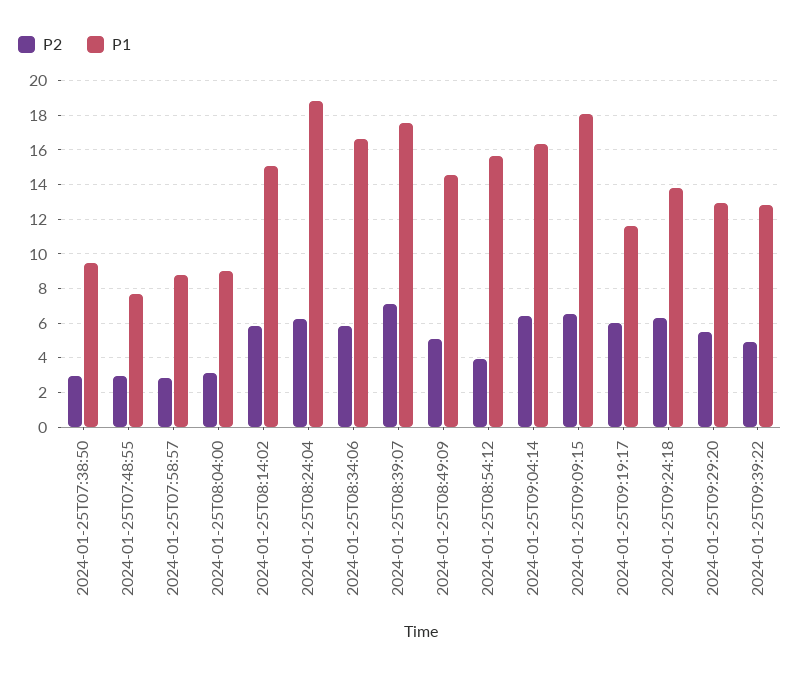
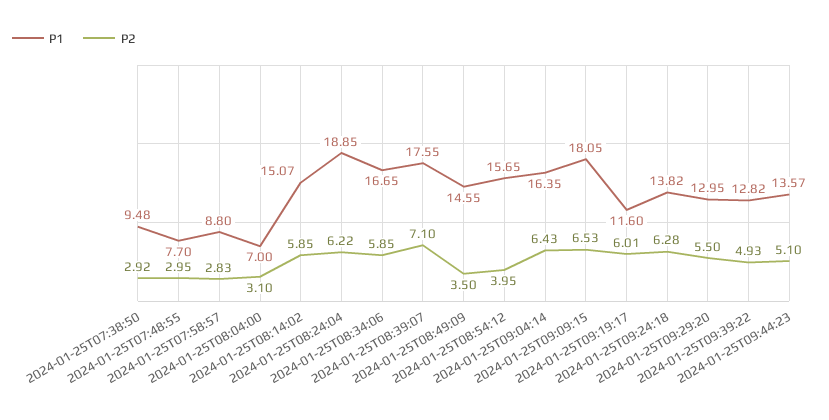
P1, 2024-01-25T08:04:00: 9 -> 7
P2, 2024-01-25T08:49:09: 5 -> 3.5
P1, 2024-01-25T09:44:23: none -> 13.57
P2, 2024-01-25T09:44:23: none -> 5.1

